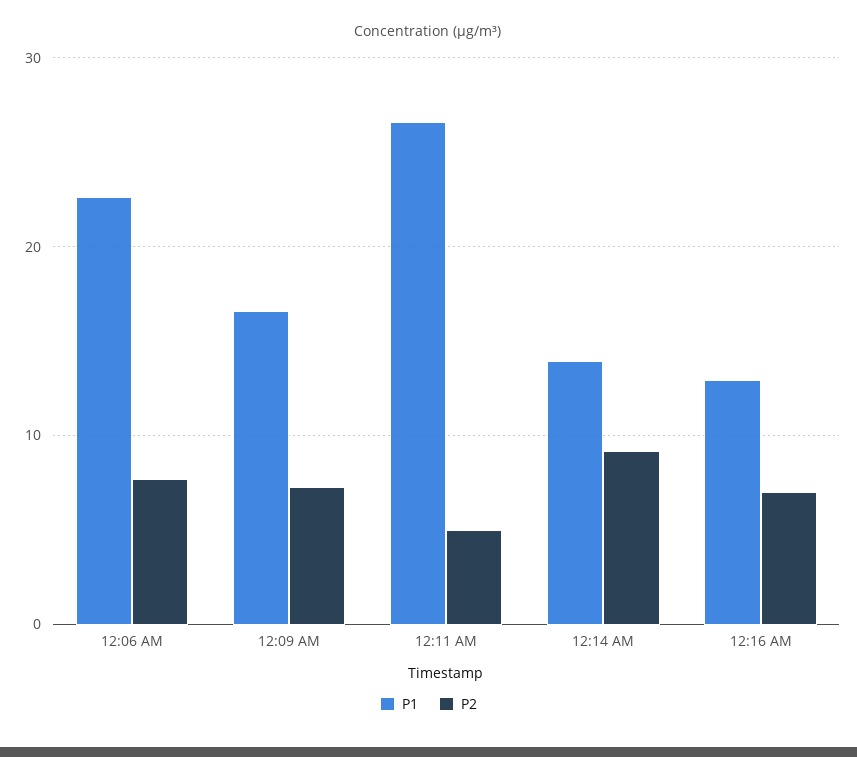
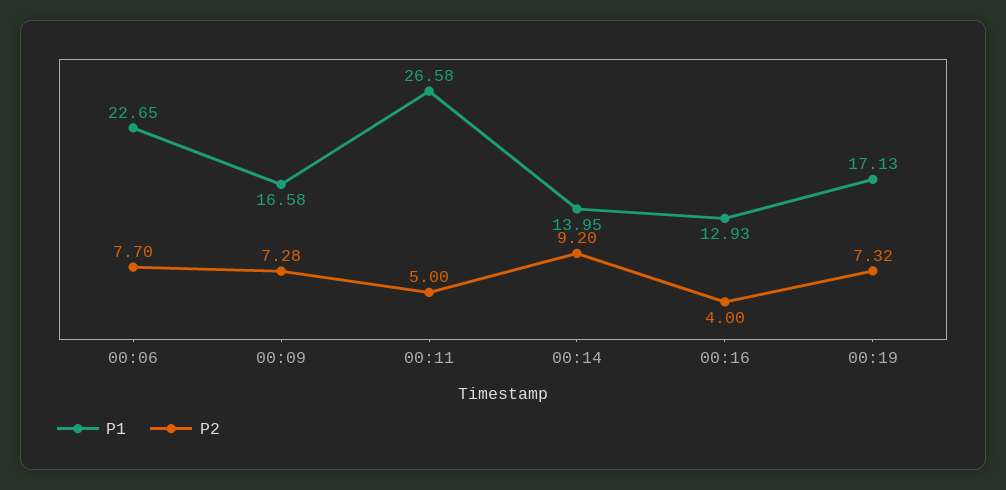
P2, 12:16 AM: 7 -> 4
P1, 00:19: none -> 17.13
P2, 00:19: none -> 7.32

